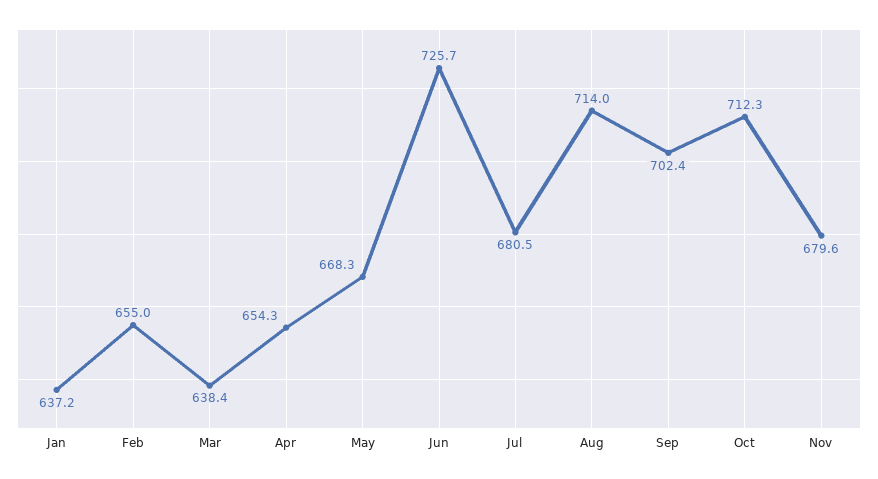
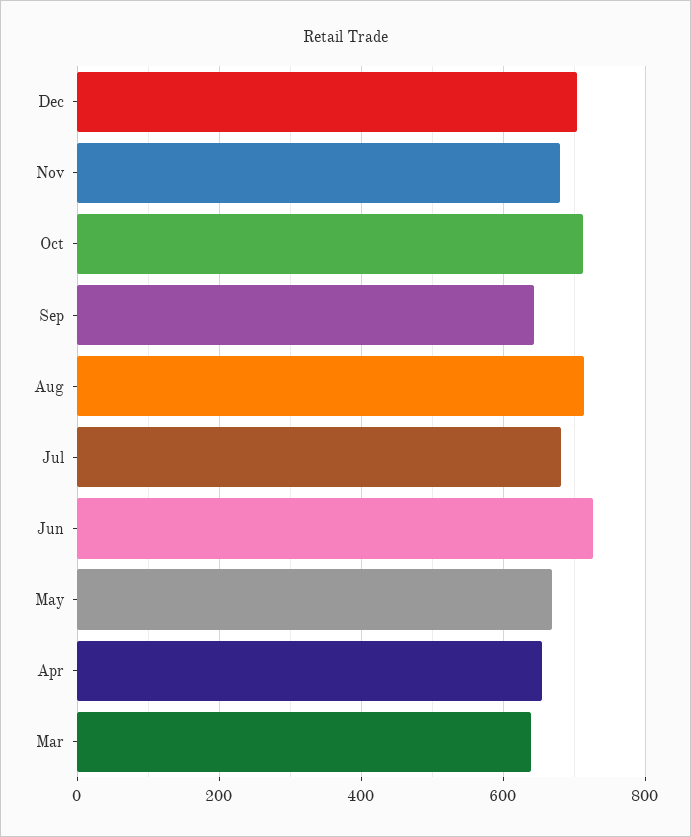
Jan: 637.2 -> none
Feb: 655 -> none
Sep: 702.4 -> 640
Dec: none -> 700

